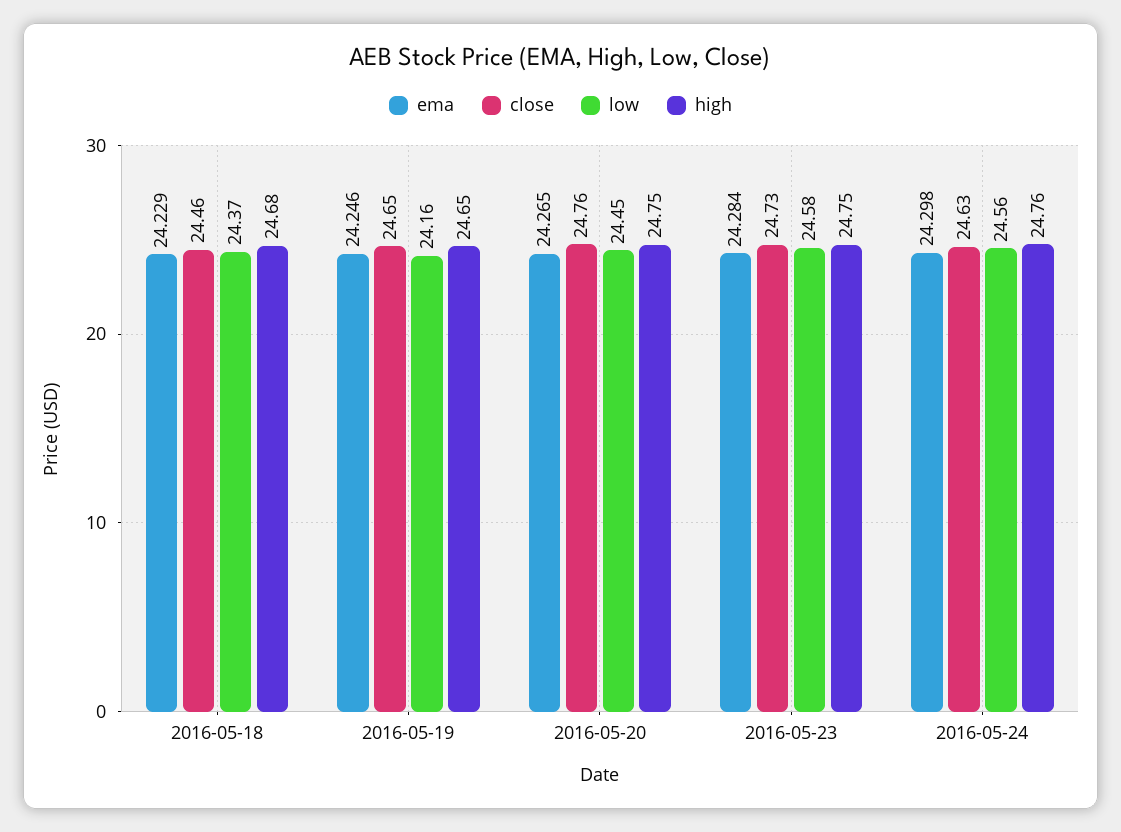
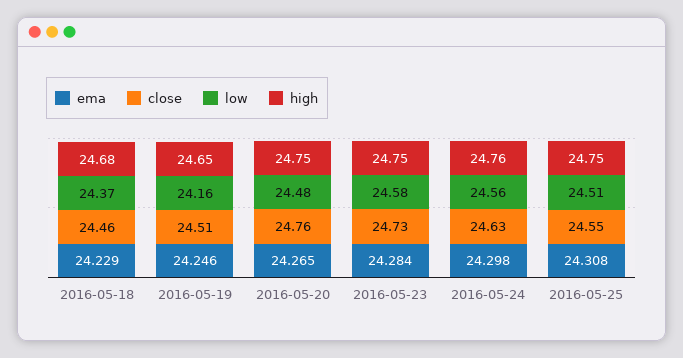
close, 2016-05-19: 24.65 -> 24.51
low, 2016-05-20: 24.45 -> 24.48
ema, 2016-05-25: none -> 24.308
close, 2016-05-25: none -> 24.55
low, 2016-05-25: none -> 24.51
high, 2016-05-25: none -> 24.75

